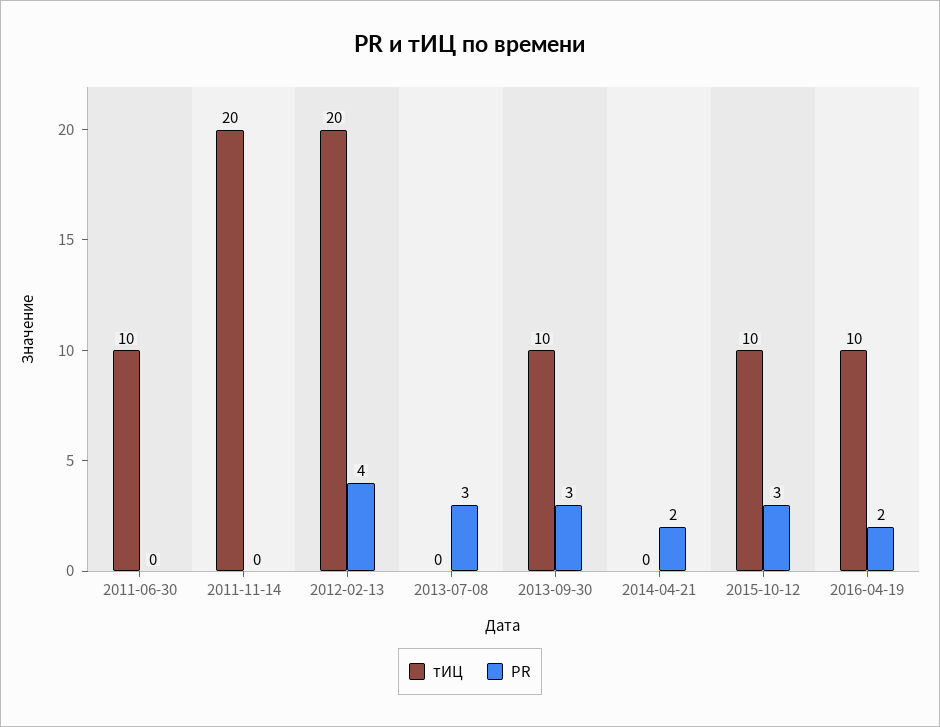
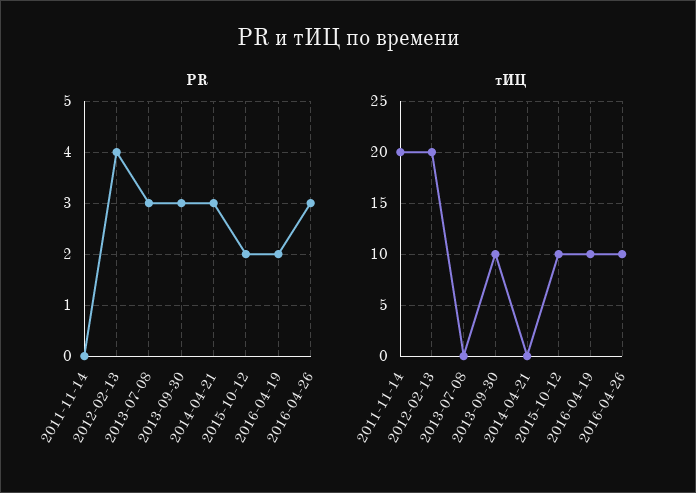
тИЦ, 2011-06-30: 10 -> none
PR, 2011-06-30: 0 -> none
PR, 2014-04-21: 2 -> 3
PR, 2015-10-12: 3 -> 2
PR, 2016-04-26: none -> 3
тИЦ, 2016-04-26: none -> 10

